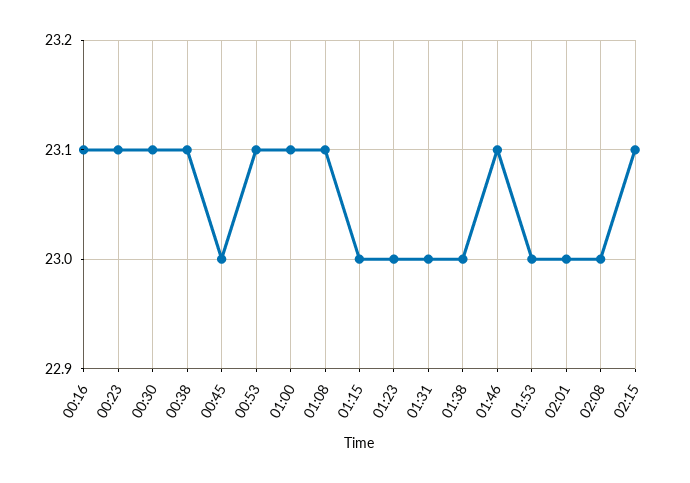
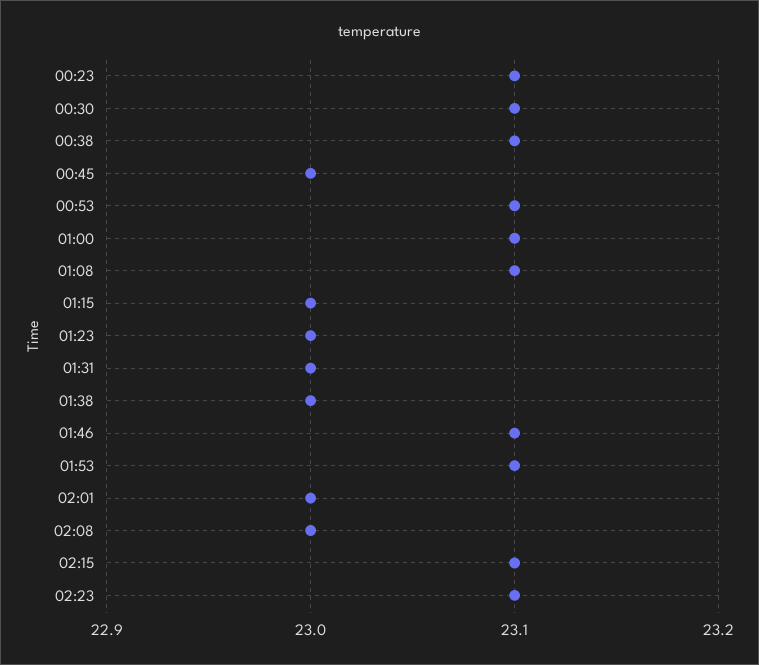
00:16: 23.1 -> none
01:53: 23 -> 23.1
02:23: none -> 23.1

